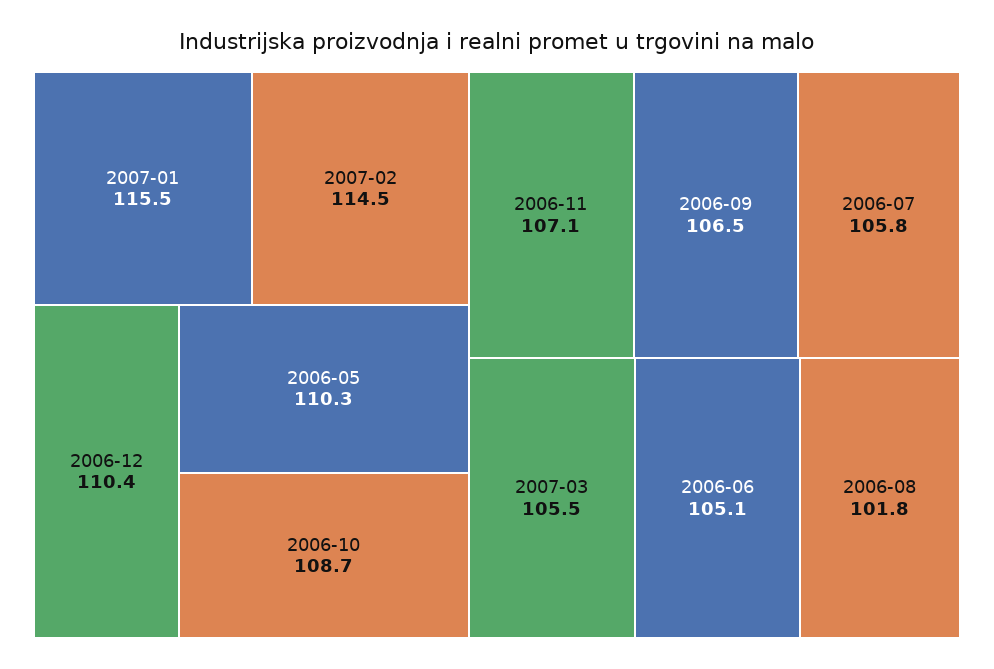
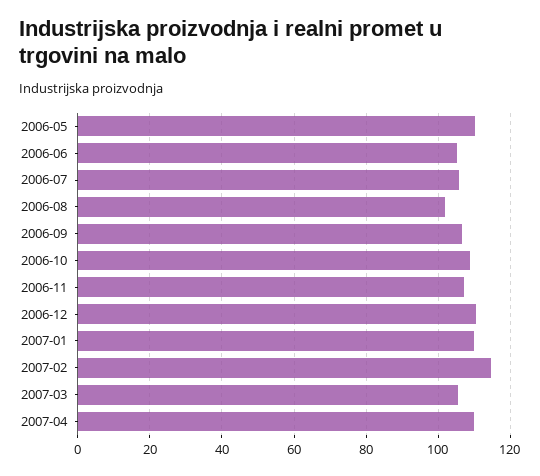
2007-01: 115.5 -> 110
2007-04: none -> 110

